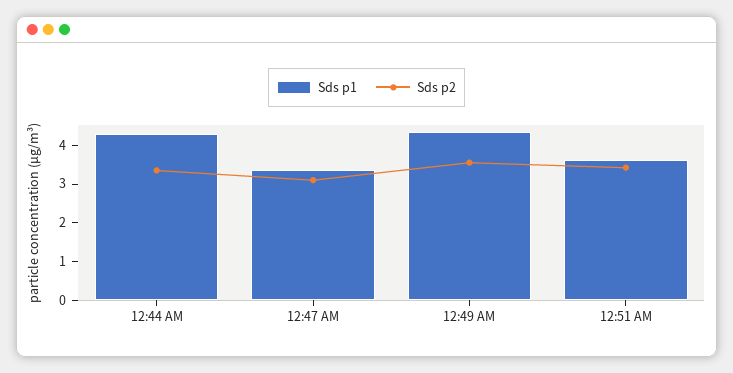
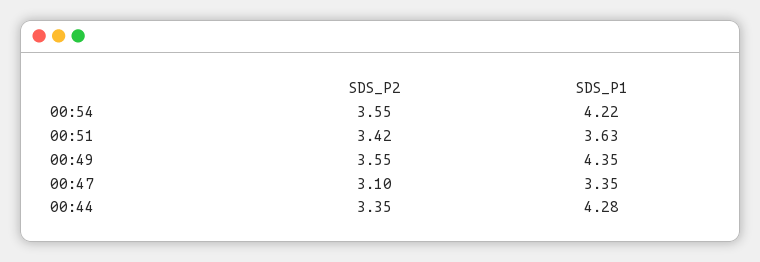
Sds p2, 00:54: none -> 3.55
Sds p1, 00:54: none -> 4.22

